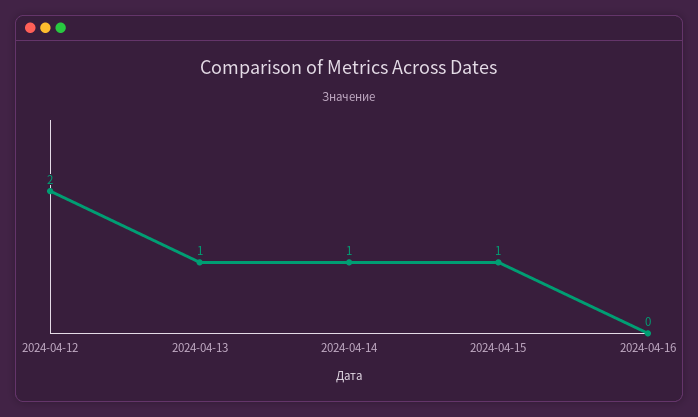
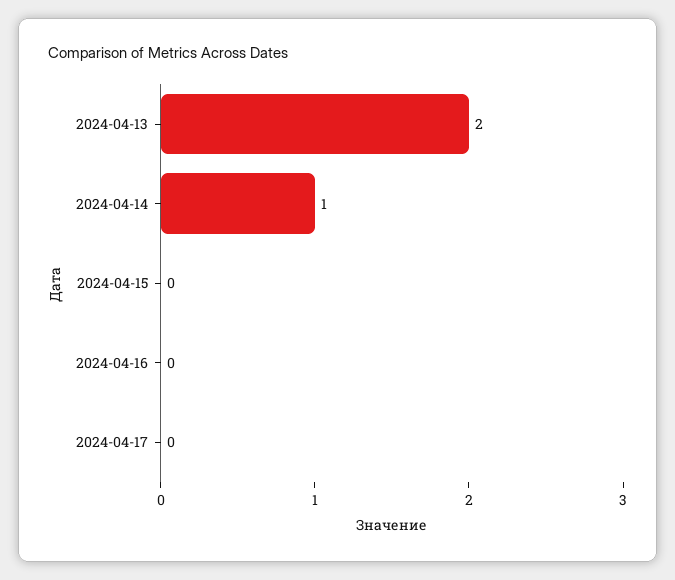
2024-04-12: 2 -> none
2024-04-13: 1 -> 2
2024-04-15: 1 -> 0
2024-04-17: none -> 0

